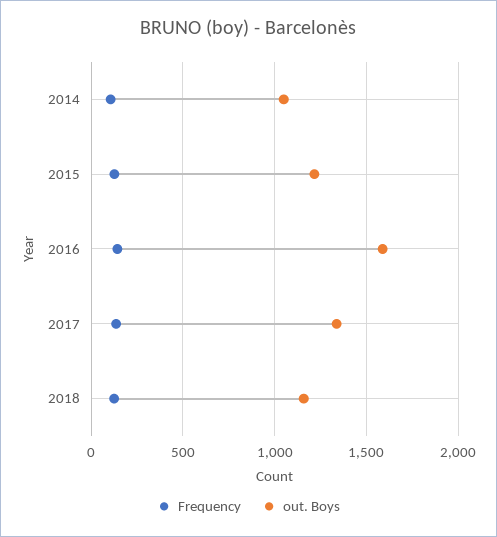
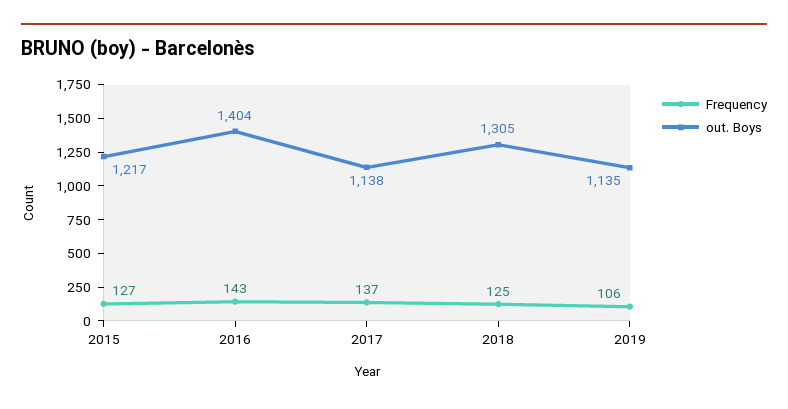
Frequency, 2014: 100 -> none
out. Boys, 2014: 1050 -> none
out. Boys, 2016: 1600 -> 1404
out. Boys, 2017: 1350 -> 1138
out. Boys, 2018: 1150 -> 1305
Frequency, 2019: none -> 106
out. Boys, 2019: none -> 1135

